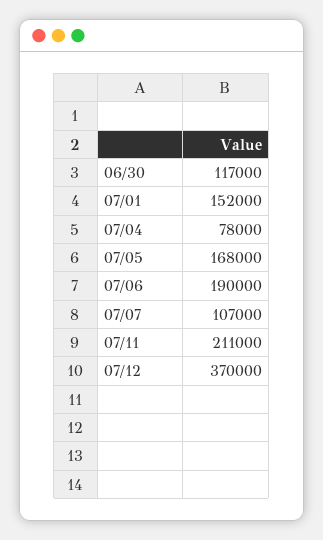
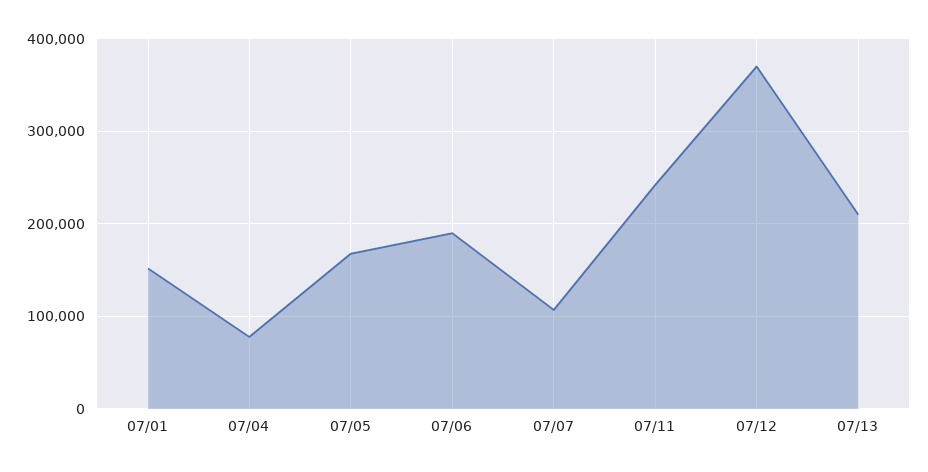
06/30: 117000 -> none
07/11: 211000 -> 240000
07/13: none -> 210000

